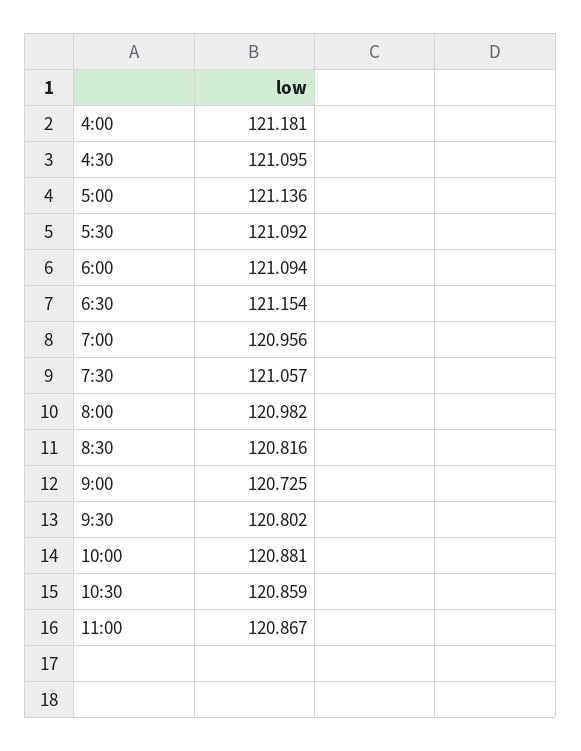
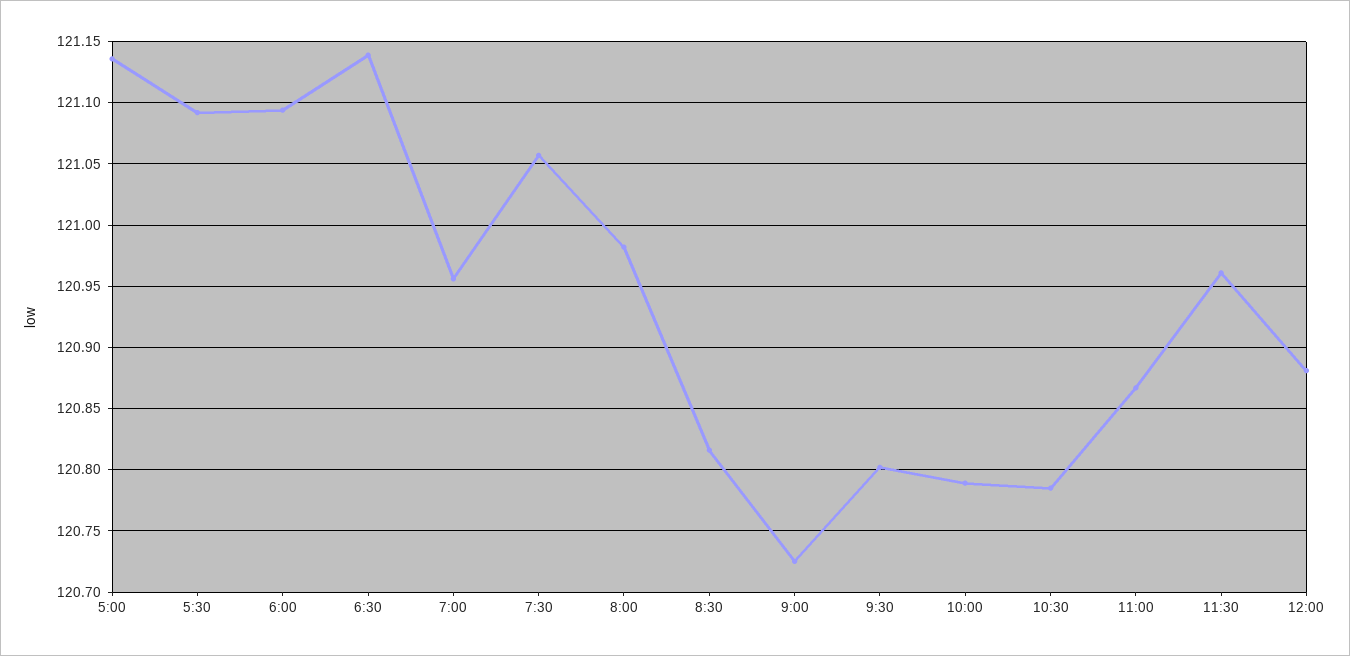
4:00: 121.181 -> none
4:30: 121.095 -> none
6:30: 121.154 -> 121.14
10:00: 120.881 -> 120.79
10:30: 120.859 -> 120.785
11:30: none -> 120.96
12:00: none -> 120.88

